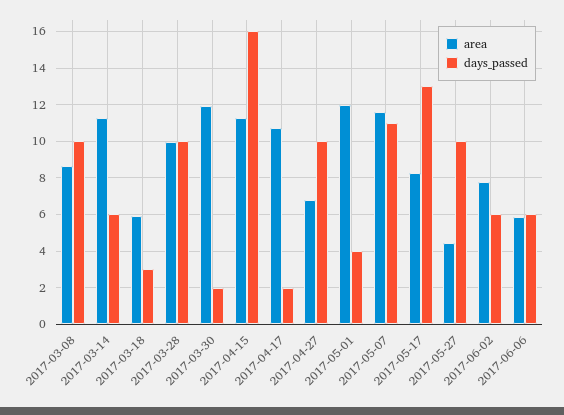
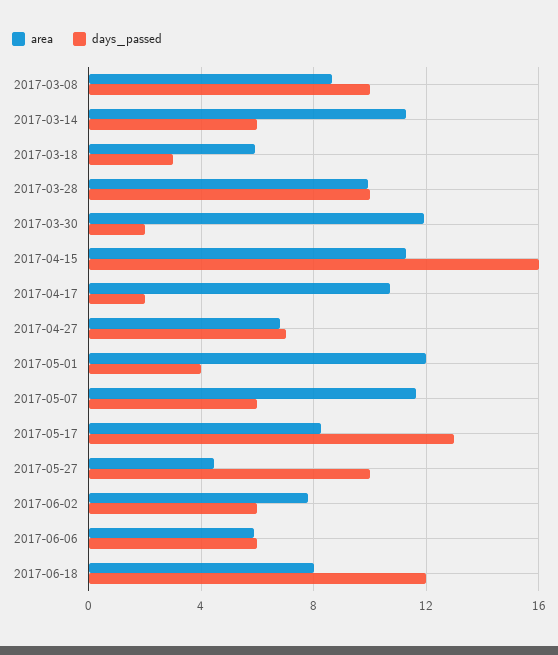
days_passed, 2017-04-27: 10 -> 7
days_passed, 2017-05-07: 11 -> 6
area, 2017-06-18: none -> 8
days_passed, 2017-06-18: none -> 12

